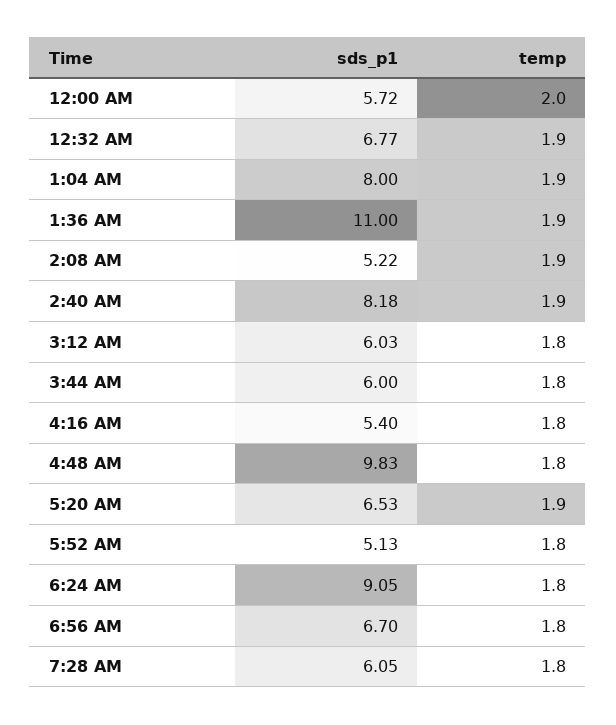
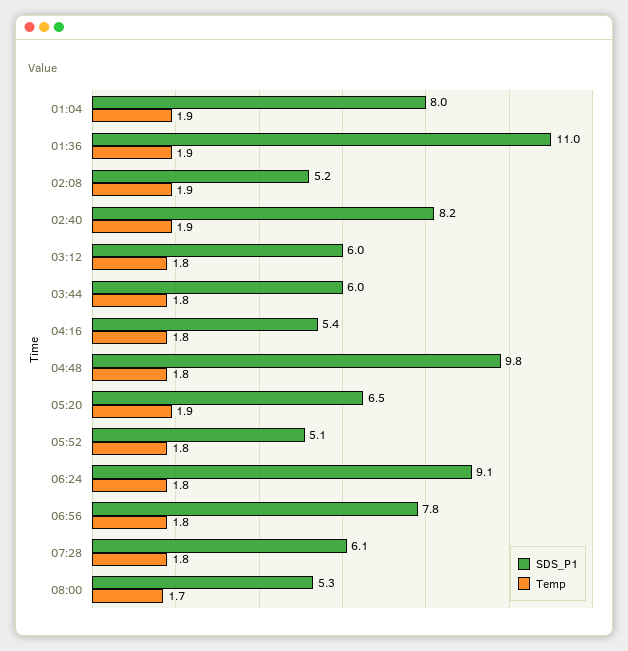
sds_p1, 12:00 AM: 5.72 -> none
temp, 12:00 AM: 2 -> none
sds_p1, 12:32 AM: 6.77 -> none
temp, 12:32 AM: 1.9 -> none
sds_p1, 6:56 AM: 6.7 -> 7.8
sds_p1, 08:00: none -> 5.3
temp, 08:00: none -> 1.7

